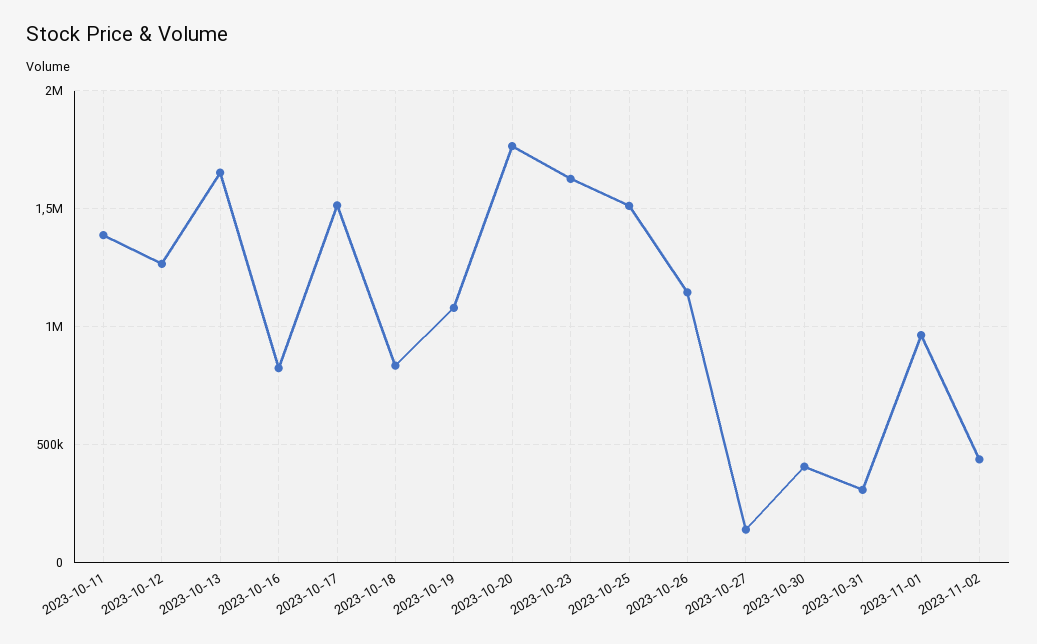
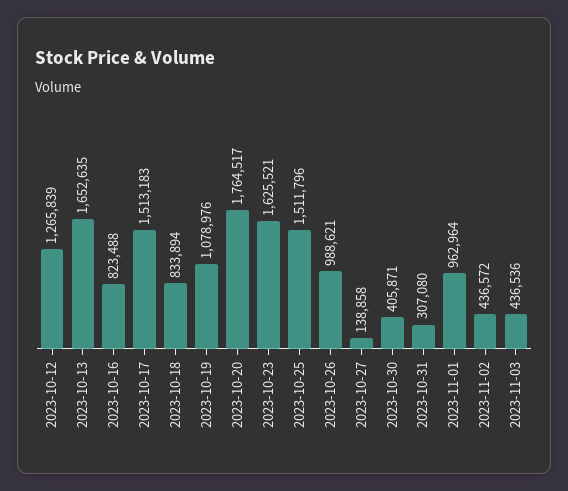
2023-10-11: 1400000 -> none
2023-10-26: 1150000 -> 988621
2023-11-03: none -> 436536

